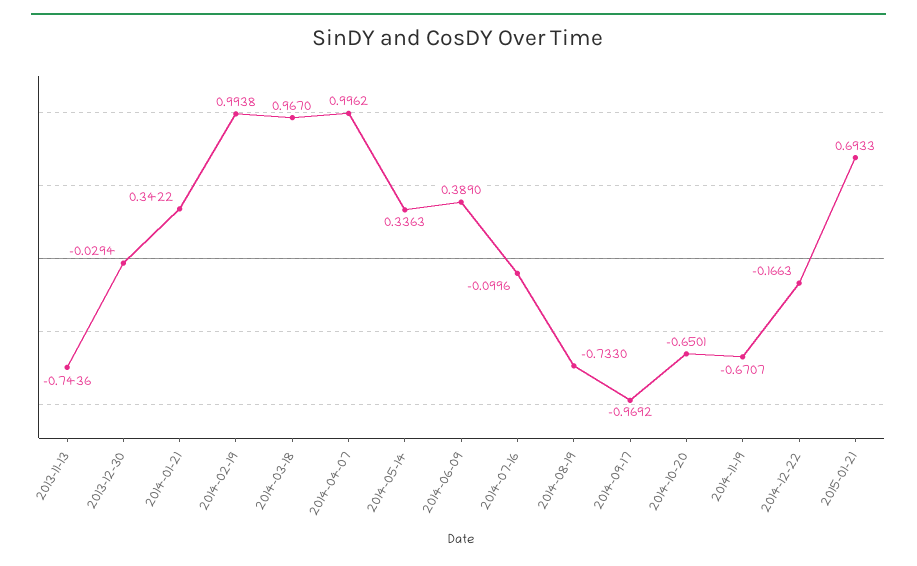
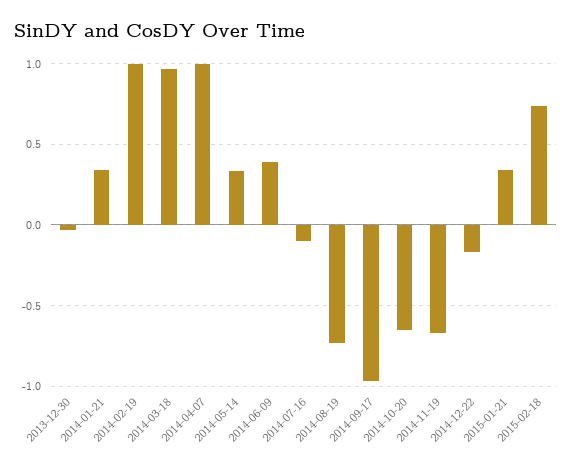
2013-11-13: -0.7436 -> none
2015-01-21: 0.6933 -> 0.35
2015-02-18: none -> 0.75

